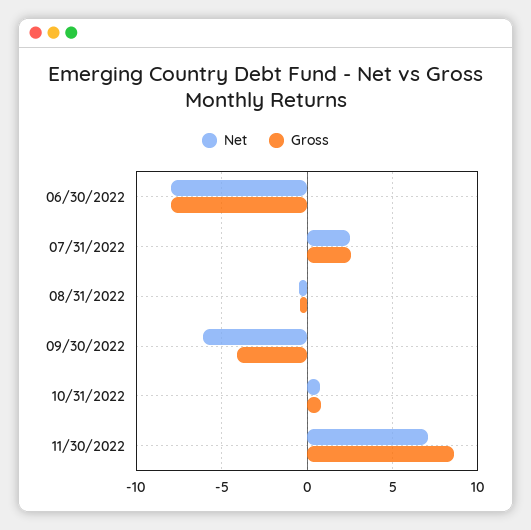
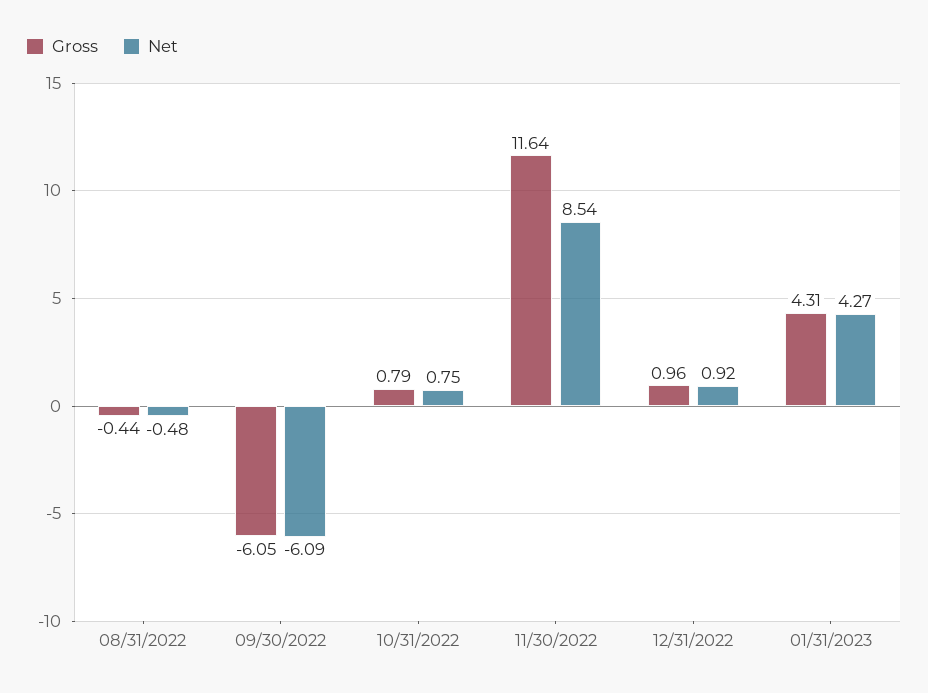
Net, 06/30/2022: -8 -> none
Gross, 06/30/2022: -8 -> none
Net, 07/31/2022: 2.5 -> none
Gross, 07/31/2022: 2.5 -> none
Gross, 09/30/2022: -4 -> -6.05
Net, 11/30/2022: 7 -> 8.54
Gross, 11/30/2022: 8.5 -> 11.64
Gross, 12/31/2022: none -> 0.96
Net, 12/31/2022: none -> 0.92
Gross, 01/31/2023: none -> 4.31
Net, 01/31/2023: none -> 4.27

